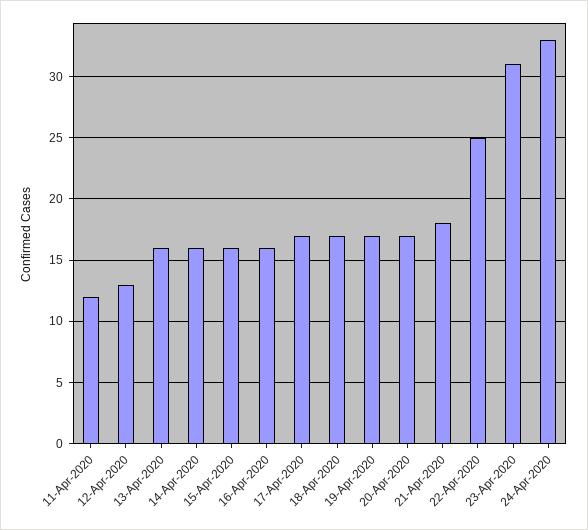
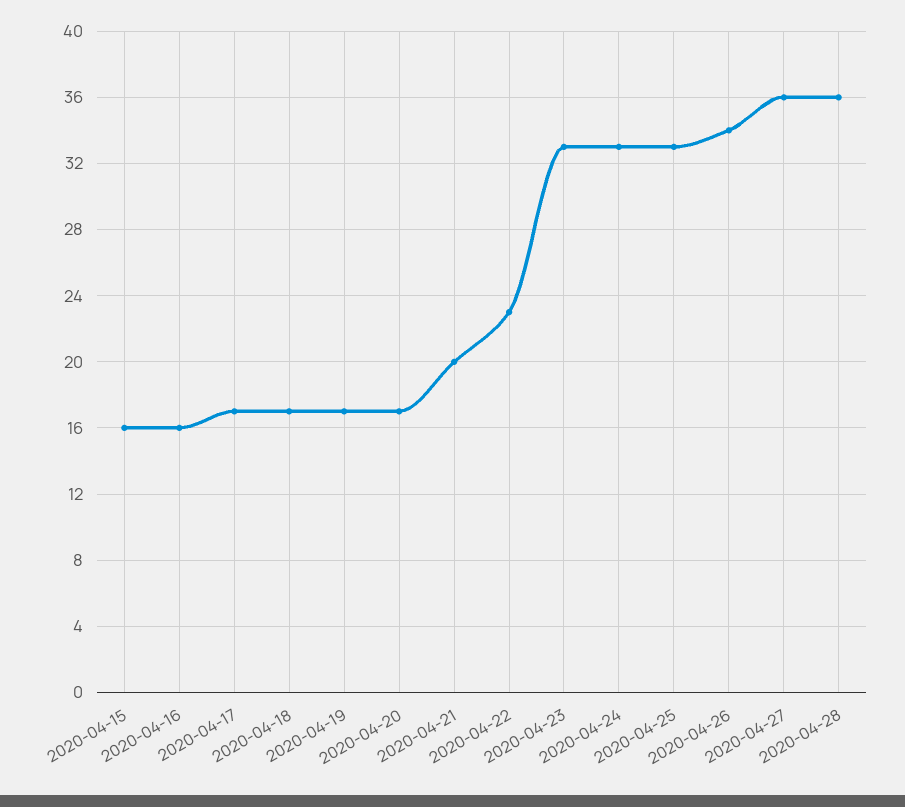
11-Apr-2020: 12 -> none
12-Apr-2020: 13 -> none
13-Apr-2020: 16 -> none
14-Apr-2020: 16 -> none
21-Apr-2020: 18 -> 20
22-Apr-2020: 25 -> 23
23-Apr-2020: 31 -> 33
2020-04-25: none -> 33
2020-04-26: none -> 34
2020-04-27: none -> 36
2020-04-28: none -> 36

